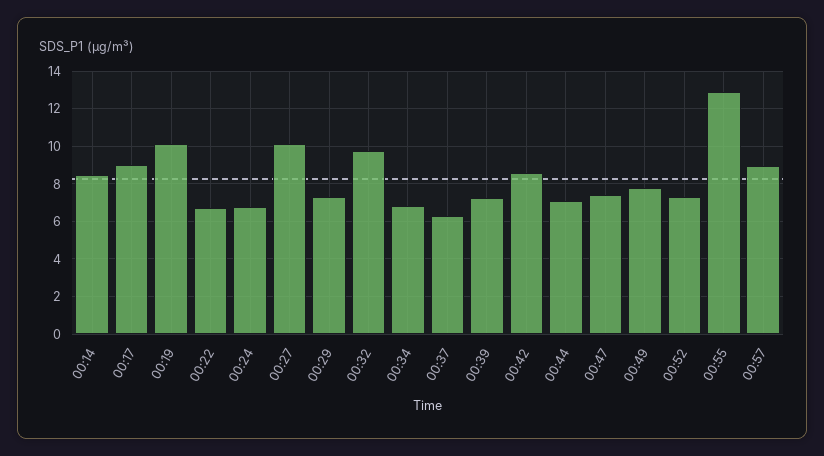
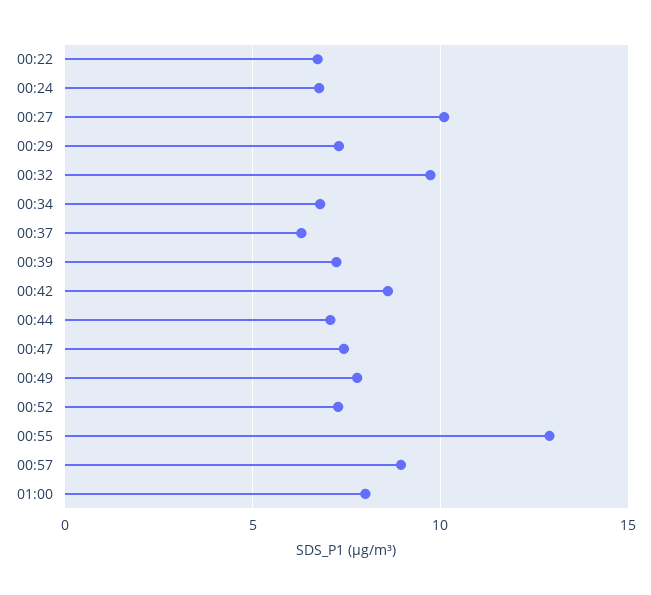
00:14: 8.5 -> none
00:17: 9 -> none
00:19: 10 -> none
01:00: none -> 8

